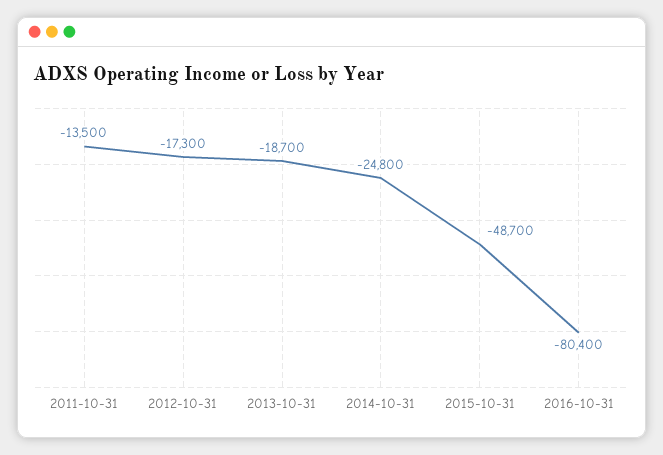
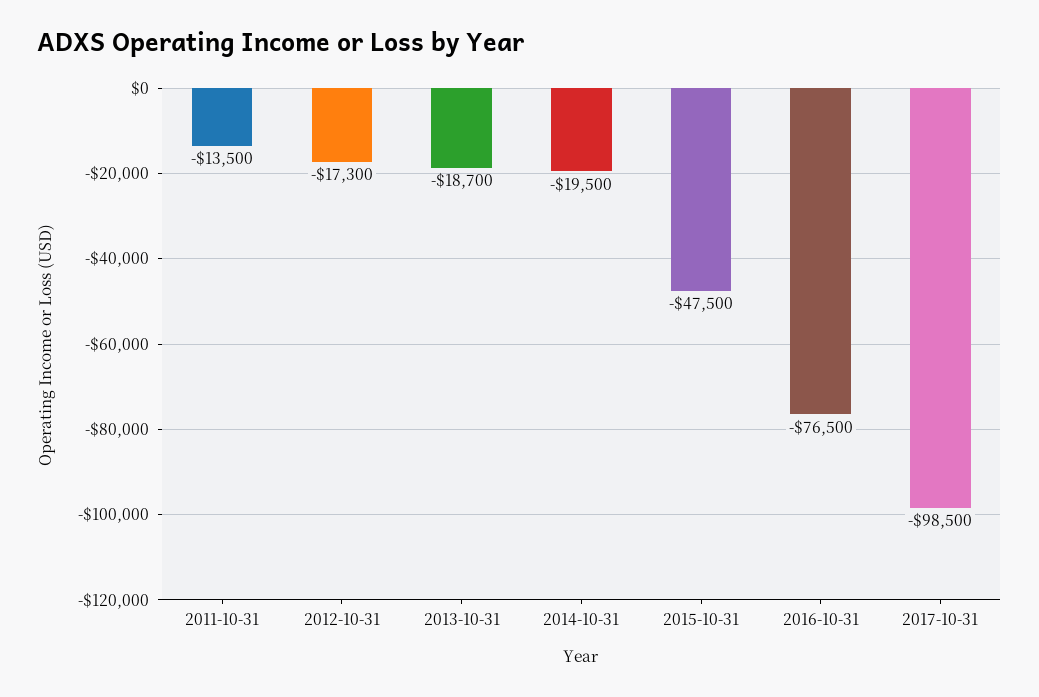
2014-10-31: -24800 -> -19500
2015-10-31: -48700 -> -47500
2016-10-31: -80400 -> -76500
2017-10-31: none -> -98500

